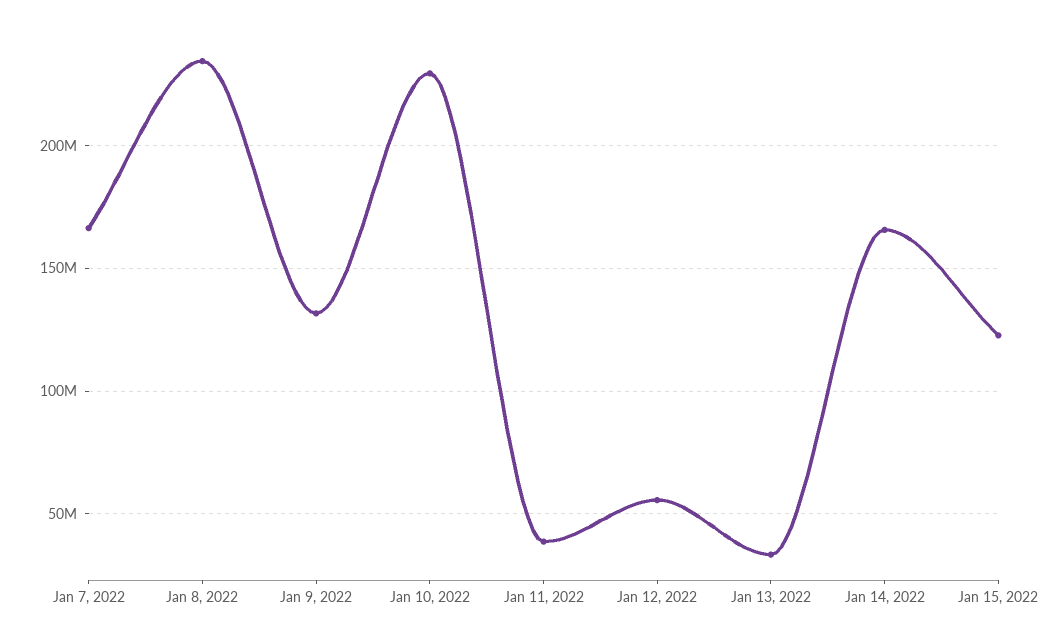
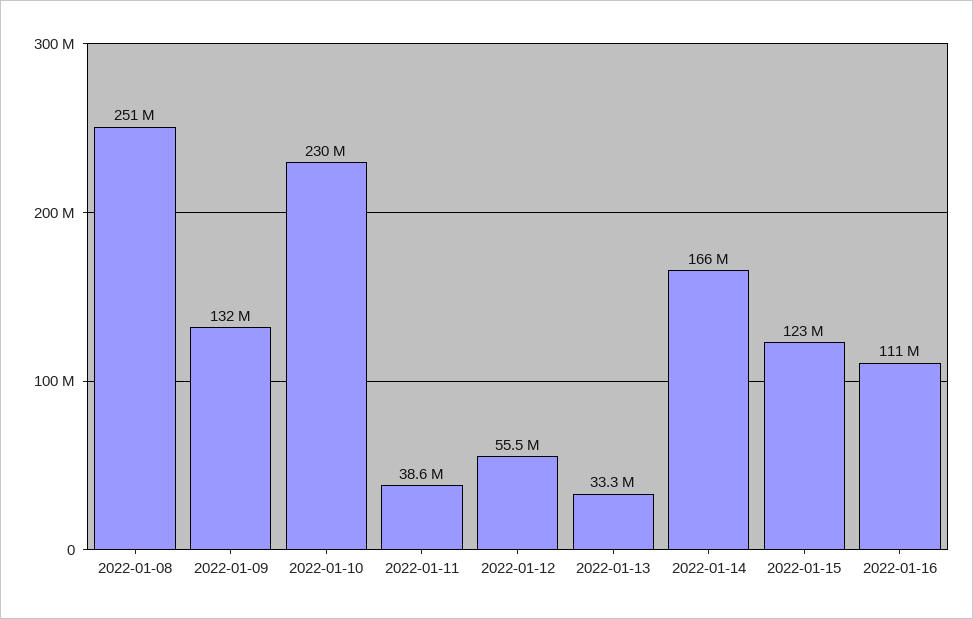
Jan 7, 2022: 165000000 -> none
Jan 8, 2022: 235000000 -> 251000000
2022-01-16: none -> 111000000

